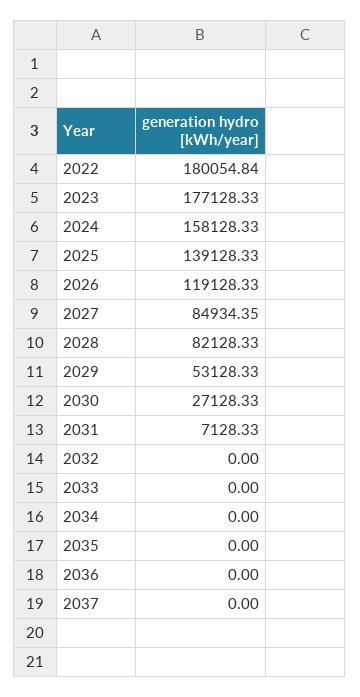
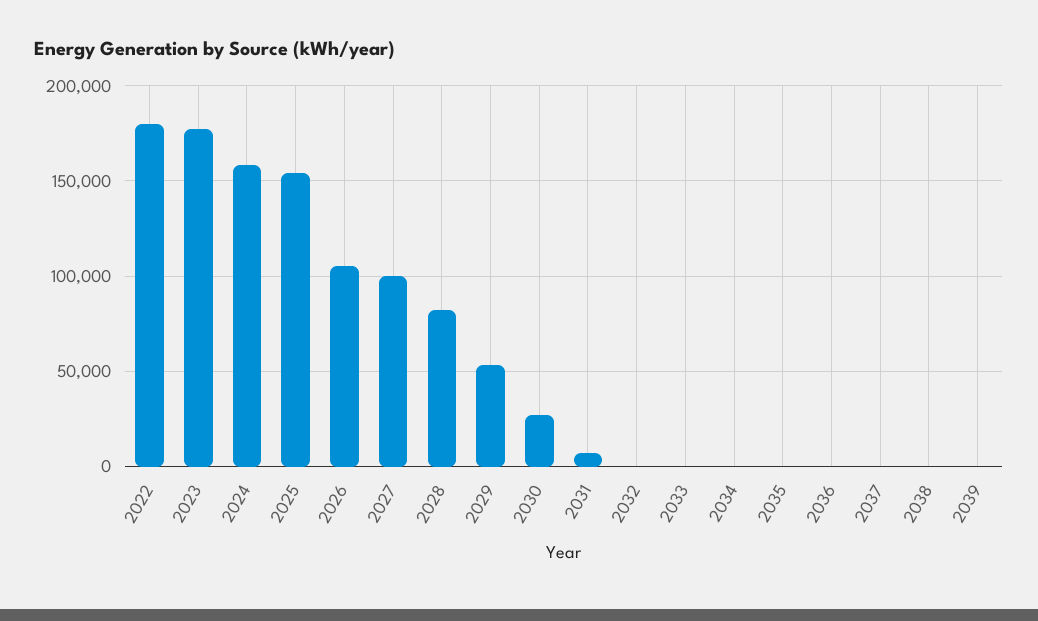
2025: 139128.33 -> 155000
2026: 119128.33 -> 105000
2027: 84934.35 -> 100000
2038: none -> 0
2039: none -> 0

